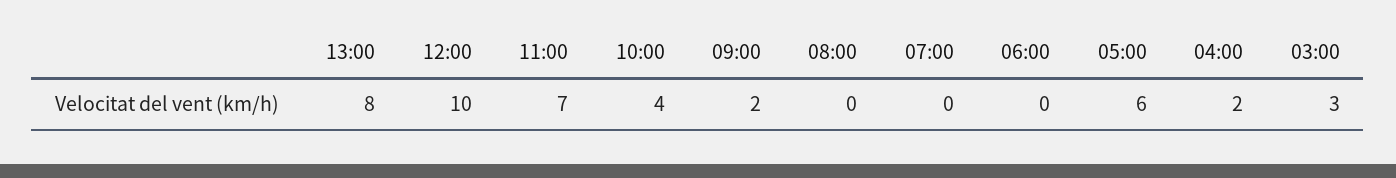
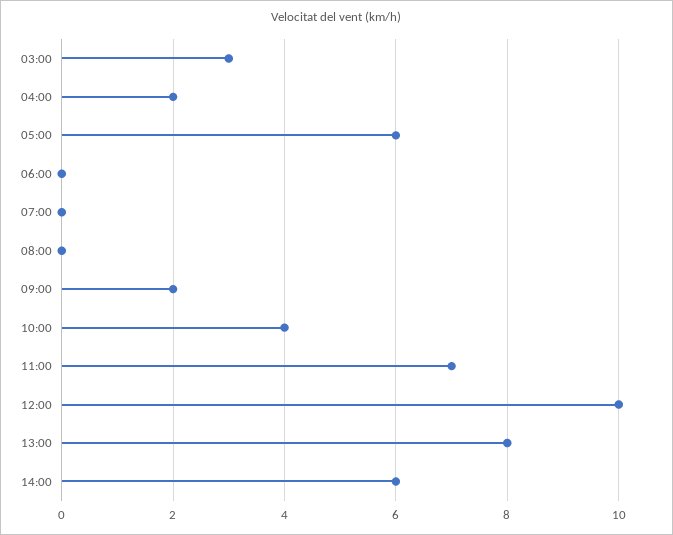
14:00: none -> 6

